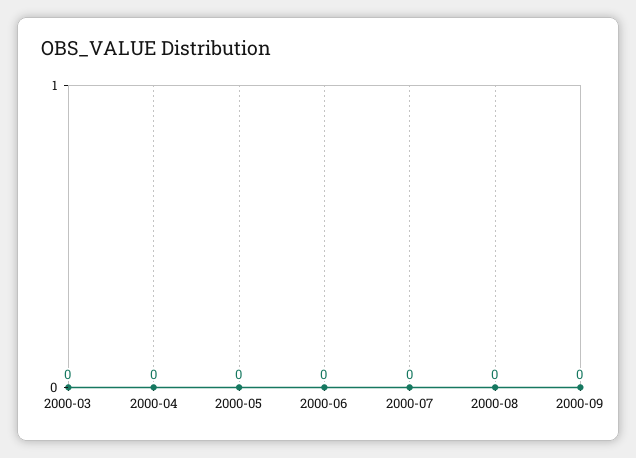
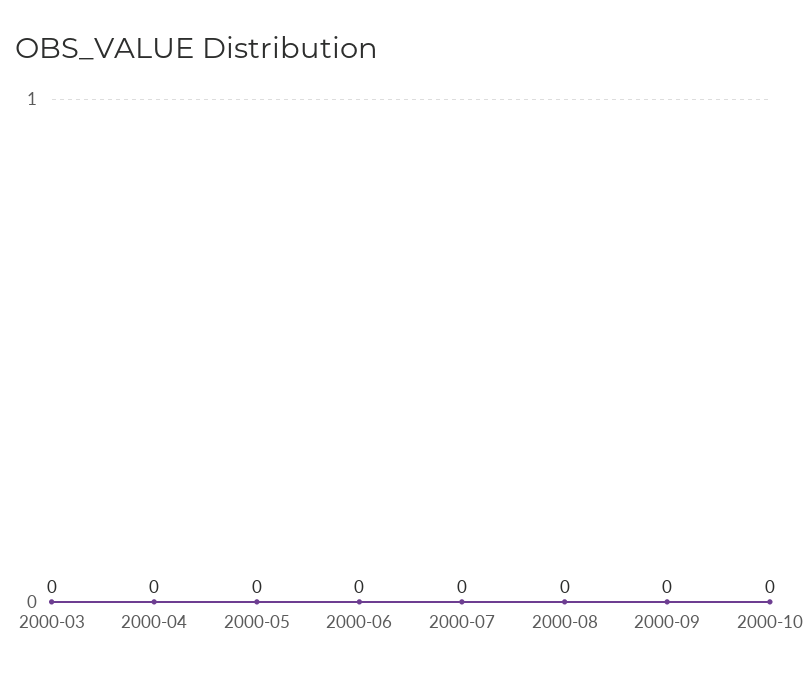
2000-10: none -> 0

